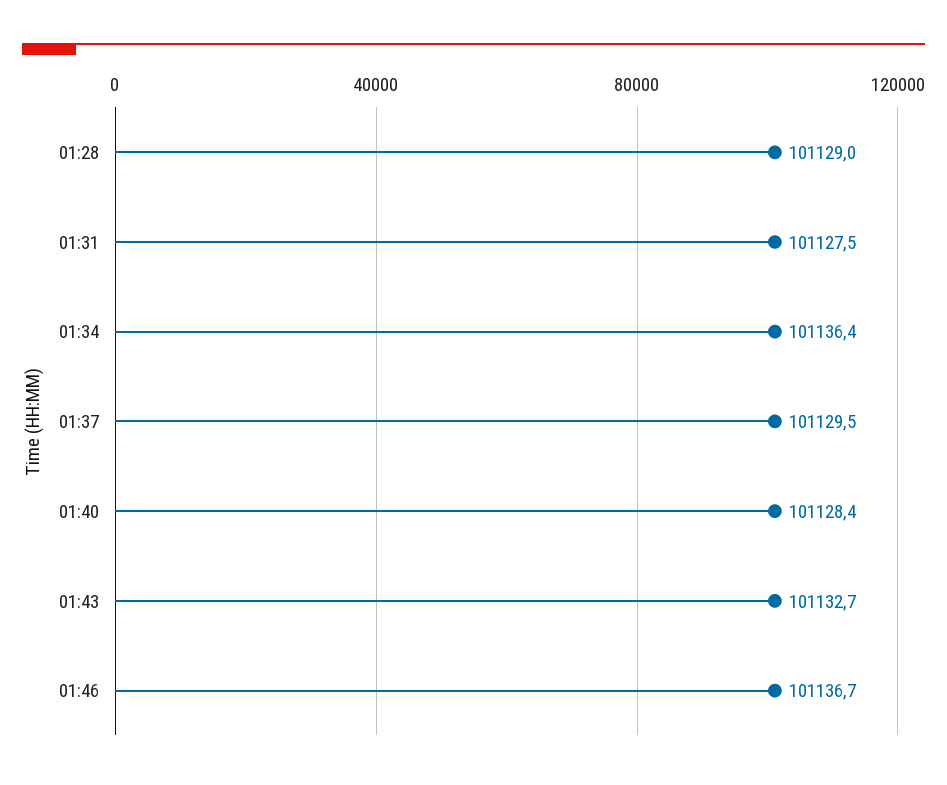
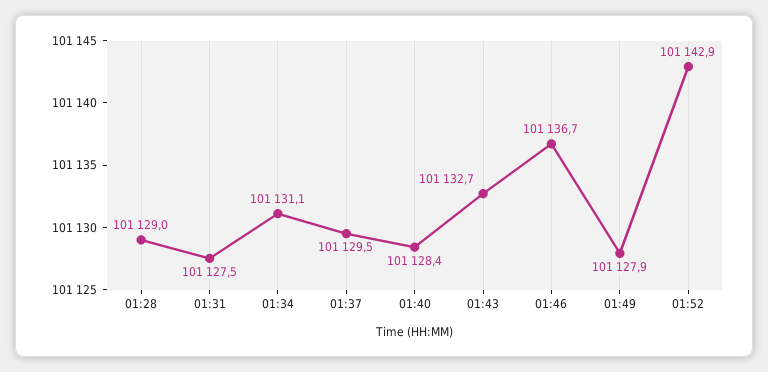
01:34: 101136.4 -> 101131.1
01:49: none -> 101127.9
01:52: none -> 101142.9

